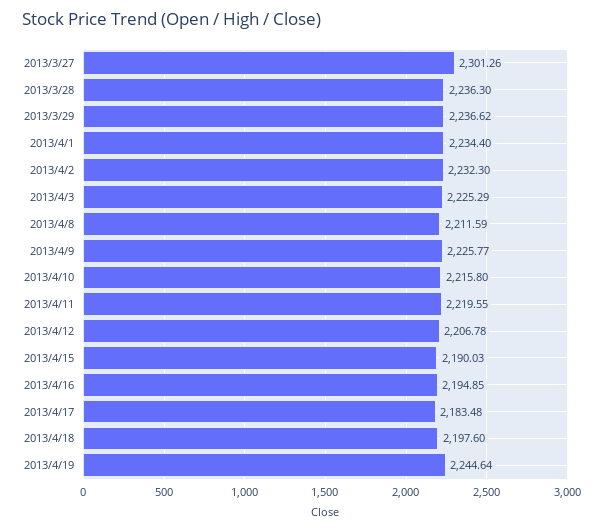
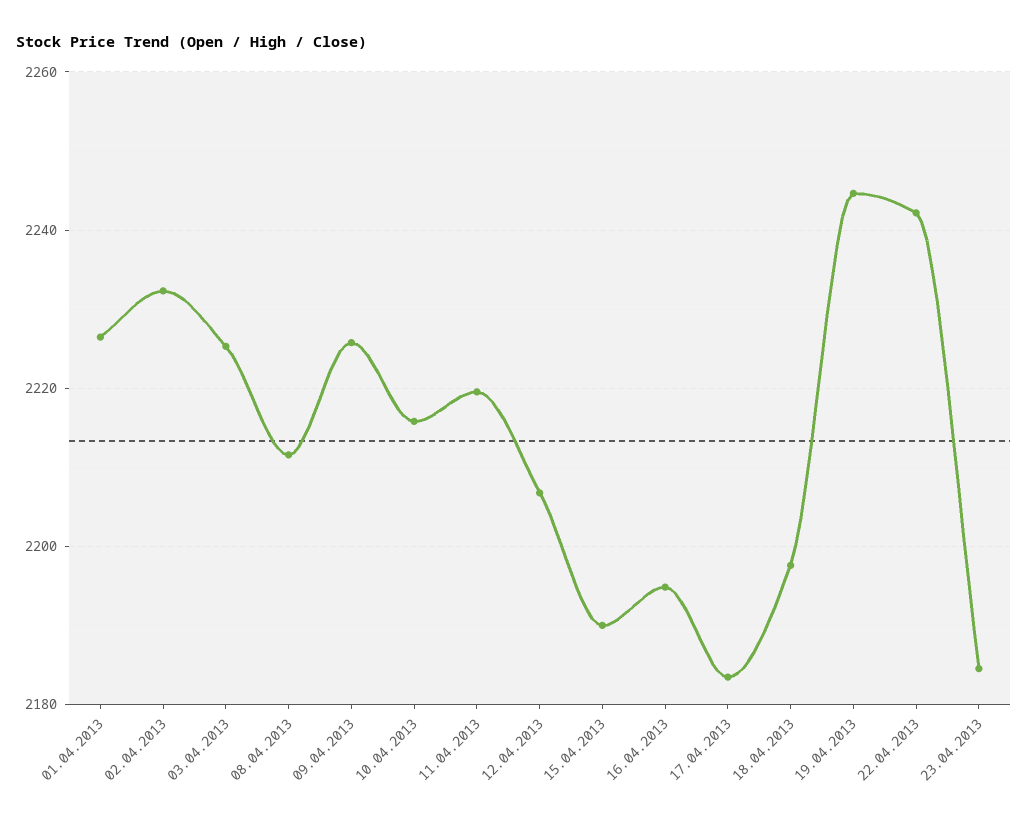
2013/3/27: 2301.26 -> none
2013/3/28: 2236.3 -> none
2013/3/29: 2236.62 -> none
2013/4/1: 2234.4 -> 2226
22.04.2013: none -> 2242
23.04.2013: none -> 2184

